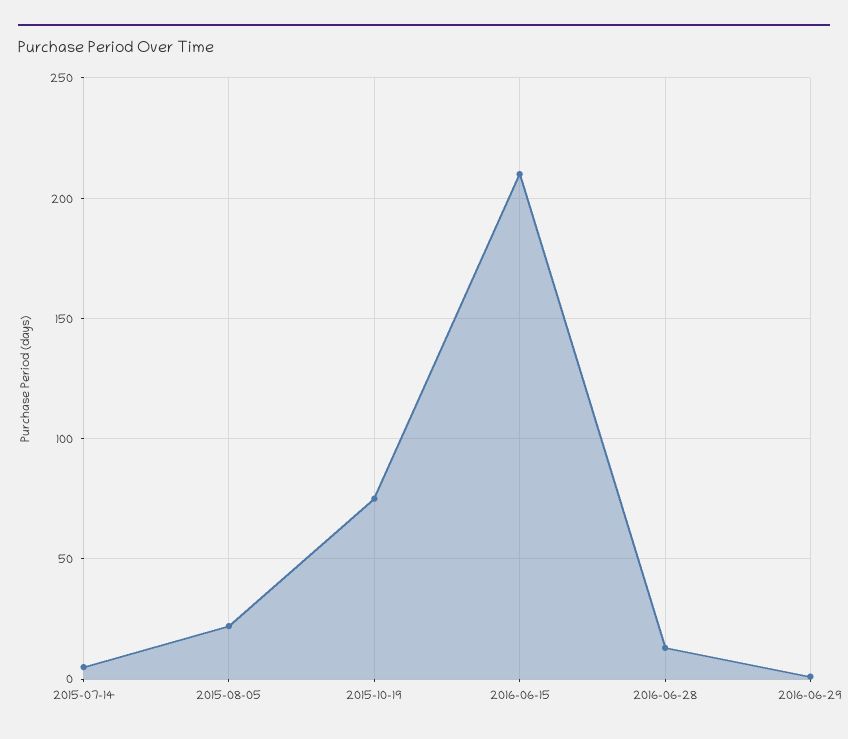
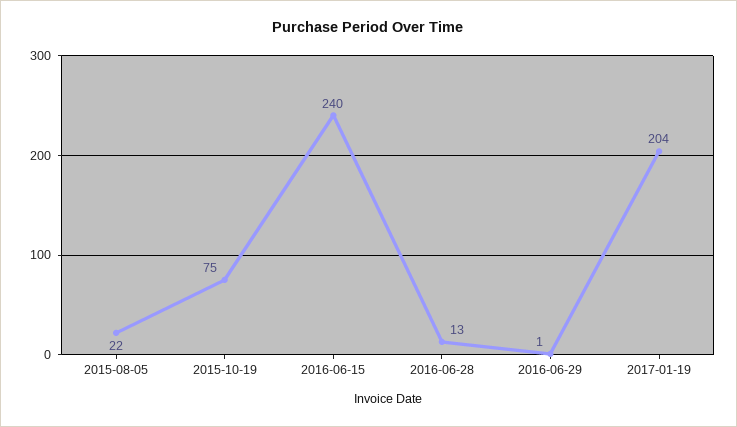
2015-07-14: 5 -> none
2016-06-15: 210 -> 240
2017-01-19: none -> 204

